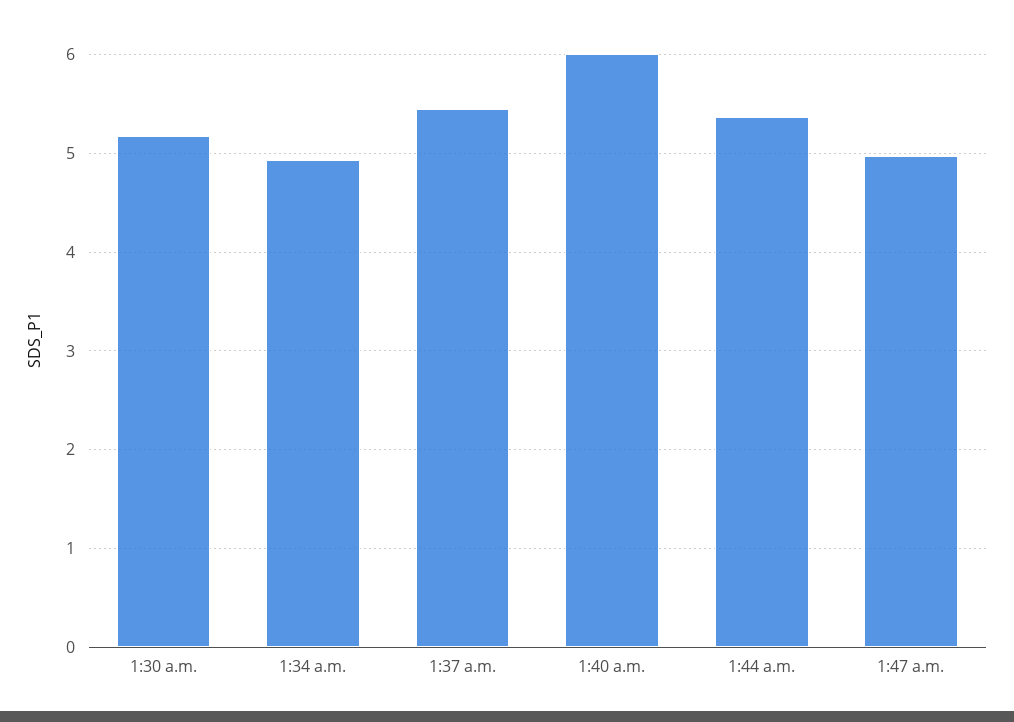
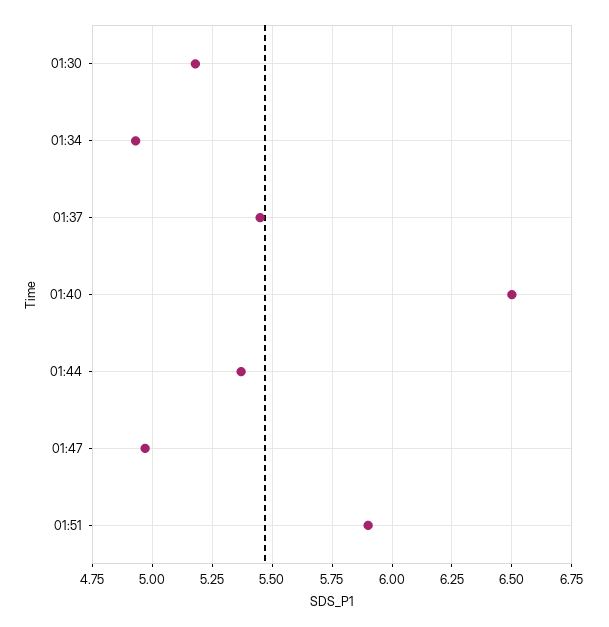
1:40 a.m.: 6 -> 6.5
01:51: none -> 5.9

